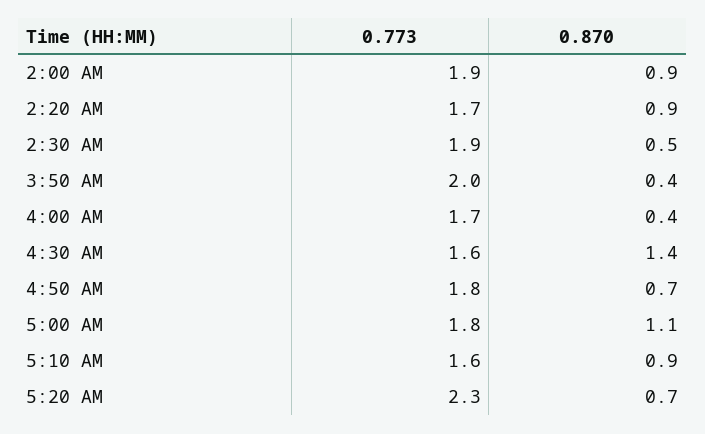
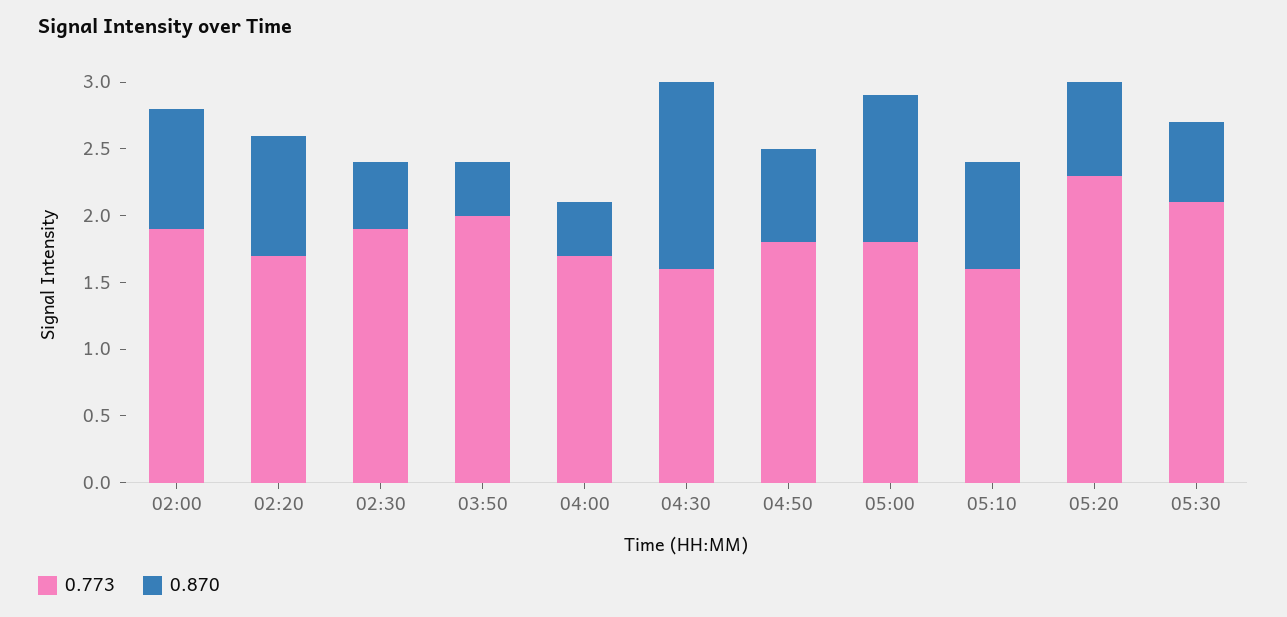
0.870, 5:10 AM: 0.9 -> 0.8
0.773, 05:30: none -> 2.1
0.870, 05:30: none -> 0.6

